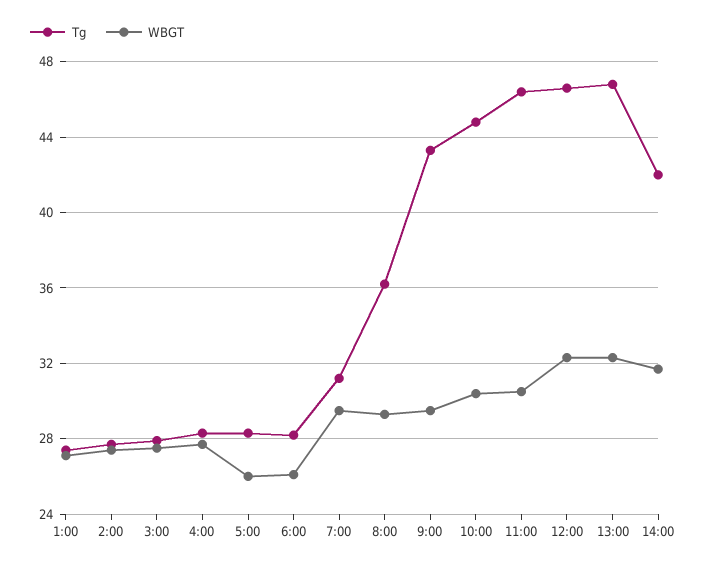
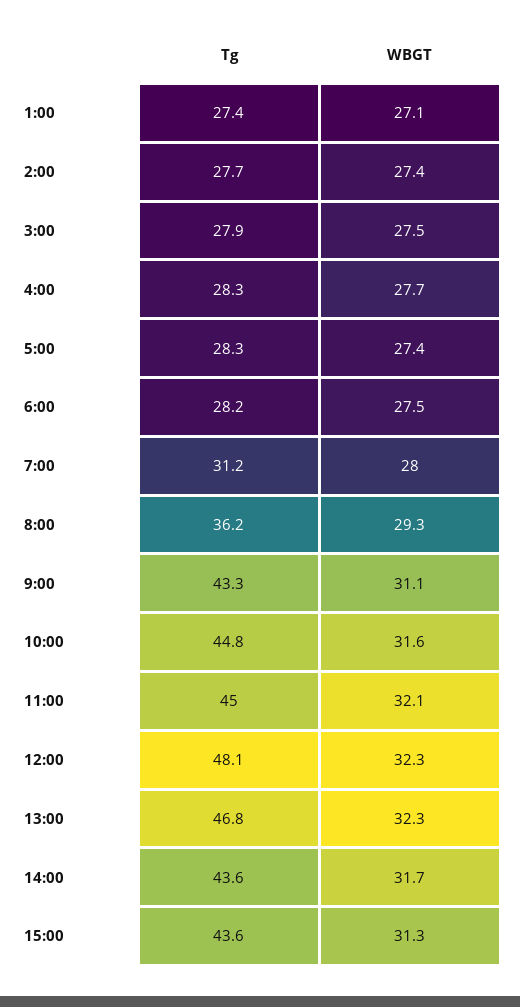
WBGT, 5:00: 26 -> 27.4
WBGT, 6:00: 26 -> 27.5
WBGT, 7:00: 29.5 -> 28
WBGT, 9:00: 29.5 -> 31.1
WBGT, 10:00: 30.5 -> 31.6
Tg, 11:00: 46.5 -> 45
WBGT, 11:00: 30.5 -> 32.1
Tg, 12:00: 46.5 -> 48.1
Tg, 14:00: 42 -> 43.6
Tg, 15:00: none -> 43.6
WBGT, 15:00: none -> 31.3

